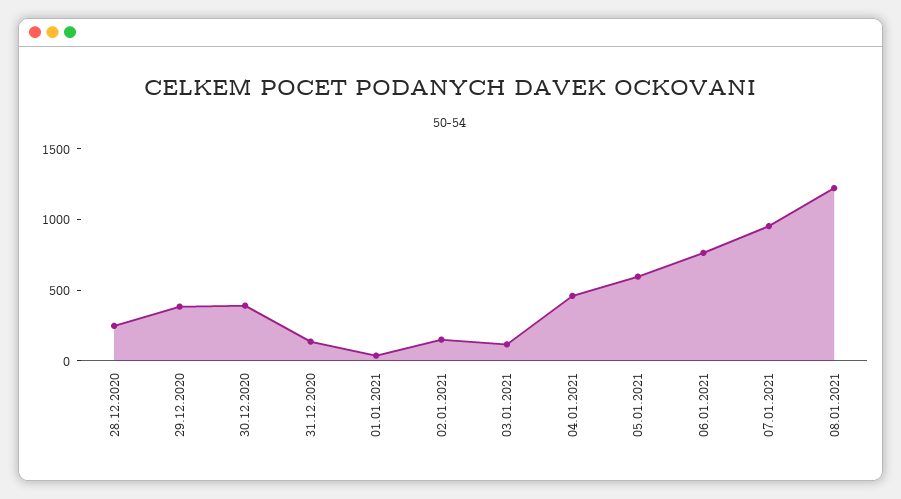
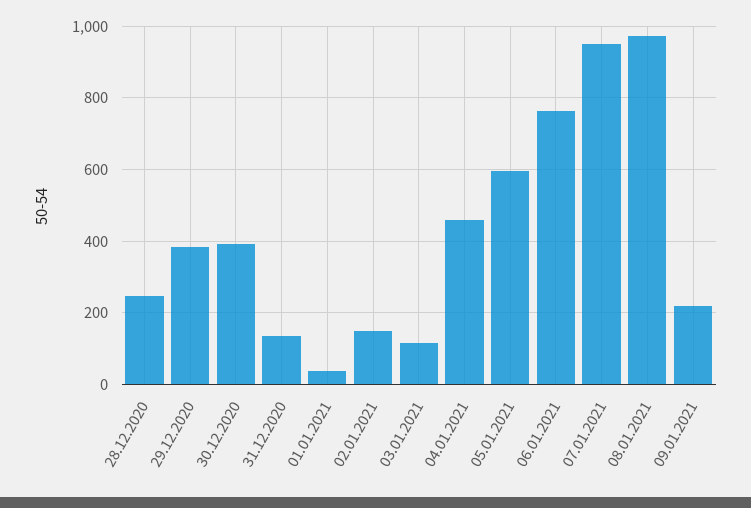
08.01.2021: 1200 -> 980
09.01.2021: none -> 220

